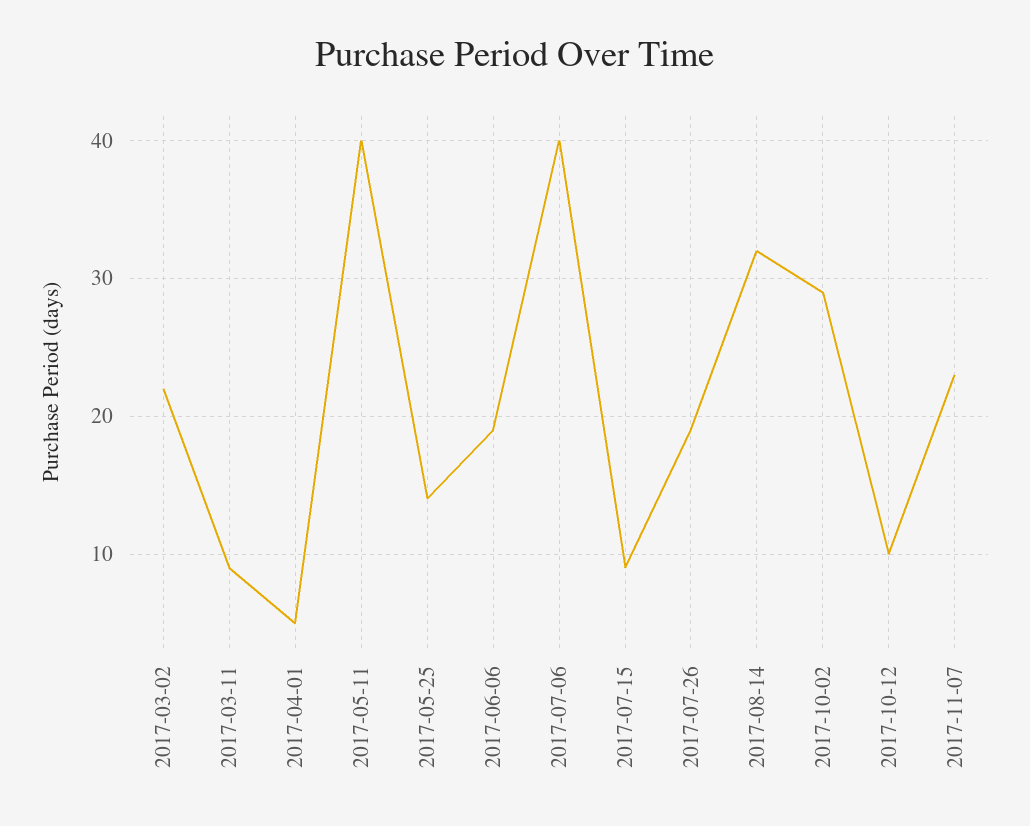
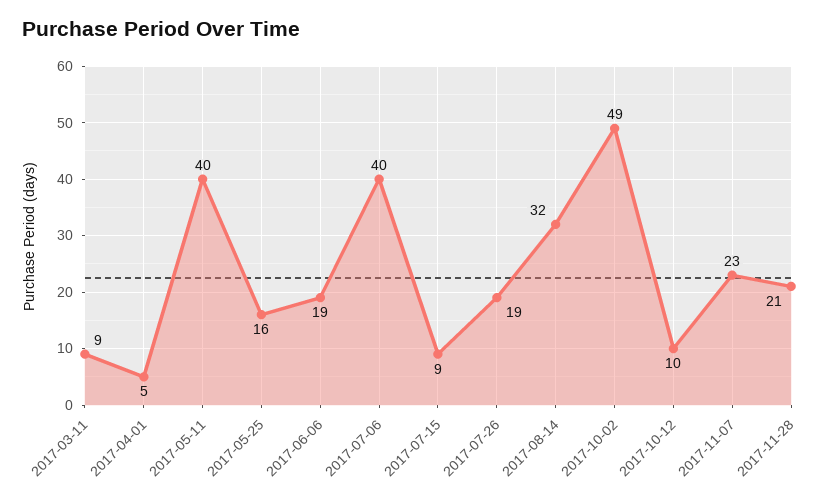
2017-03-02: 22 -> none
2017-05-25: 14 -> 16
2017-10-02: 29 -> 49
2017-11-28: none -> 21

